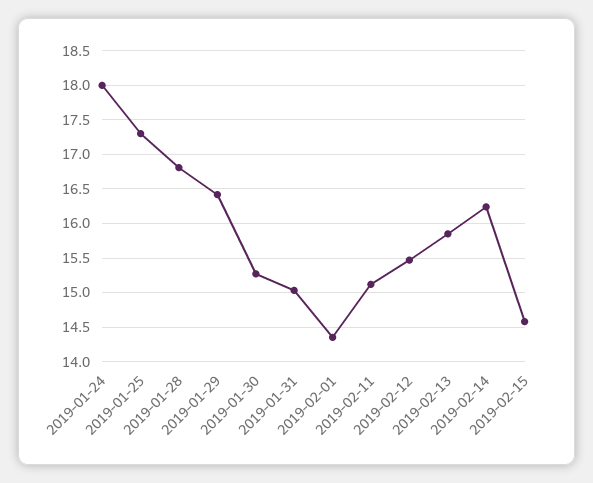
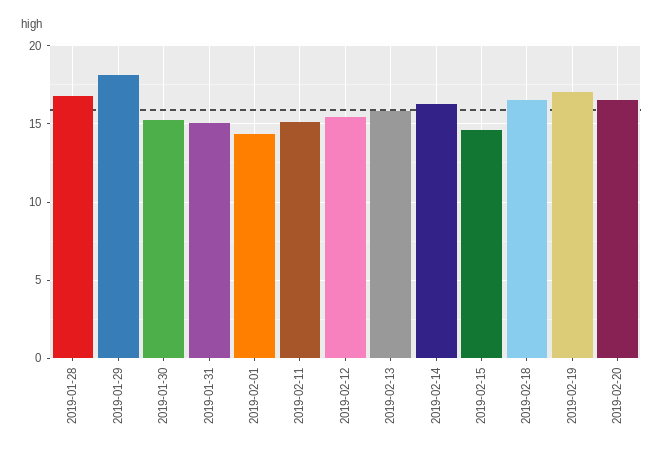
2019-01-24: 18 -> none
2019-01-25: 17.3 -> none
2019-01-29: 16.4 -> 18
2019-02-18: none -> 16.5
2019-02-19: none -> 17
2019-02-20: none -> 16.5

